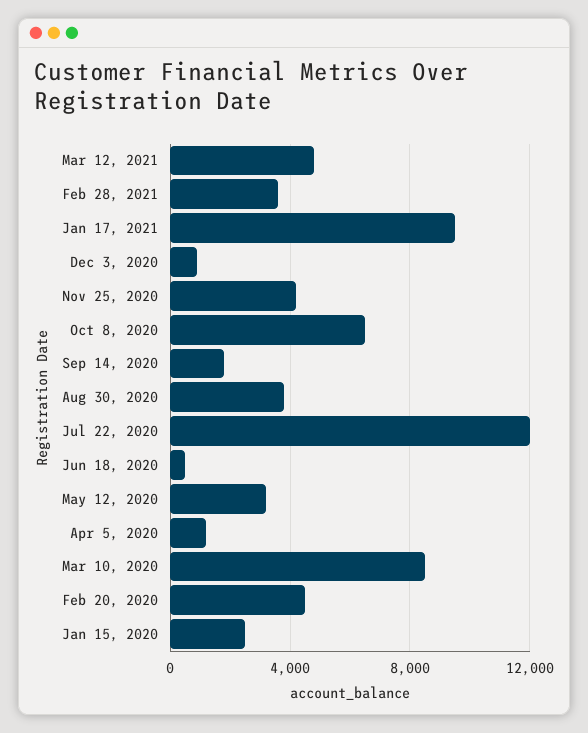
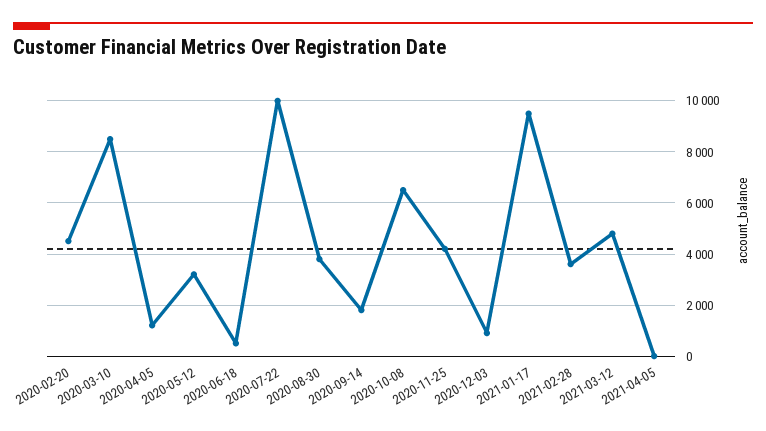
Jul 22, 2020: 12000 -> 10000
Jan 15, 2020: 2500 -> none
2021-04-05: none -> 0

